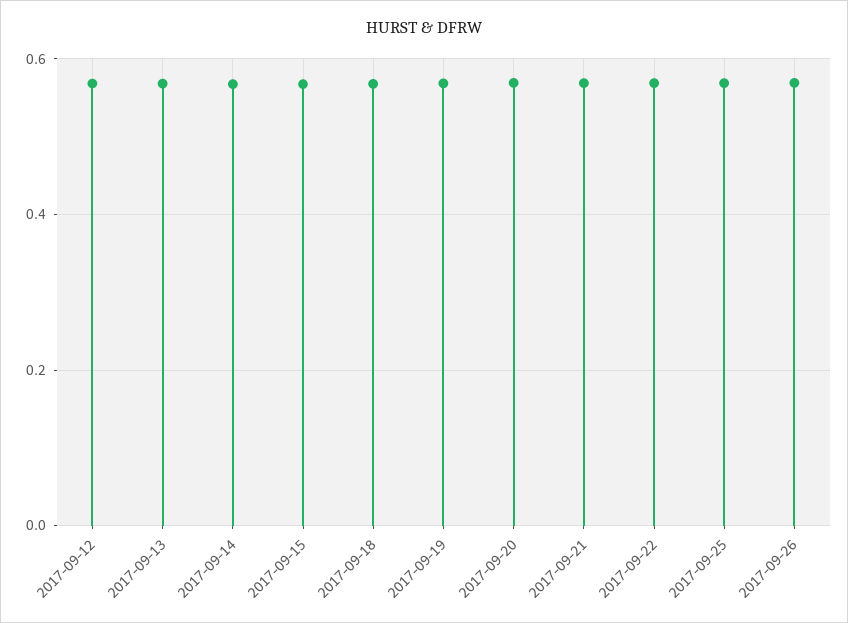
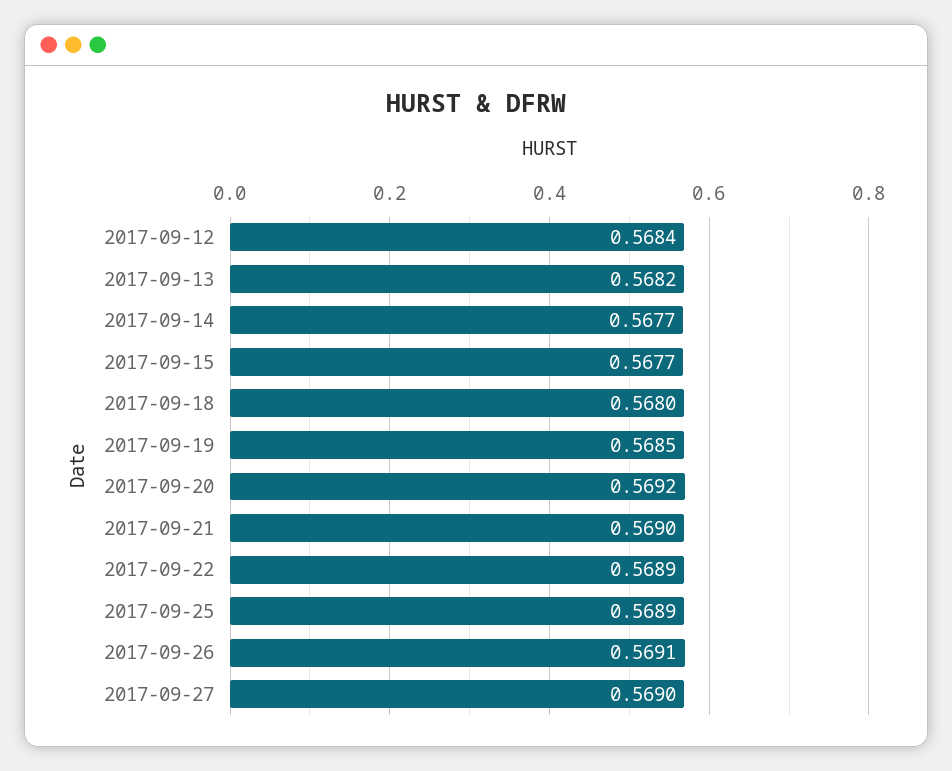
2017-09-27: none -> 0.569

